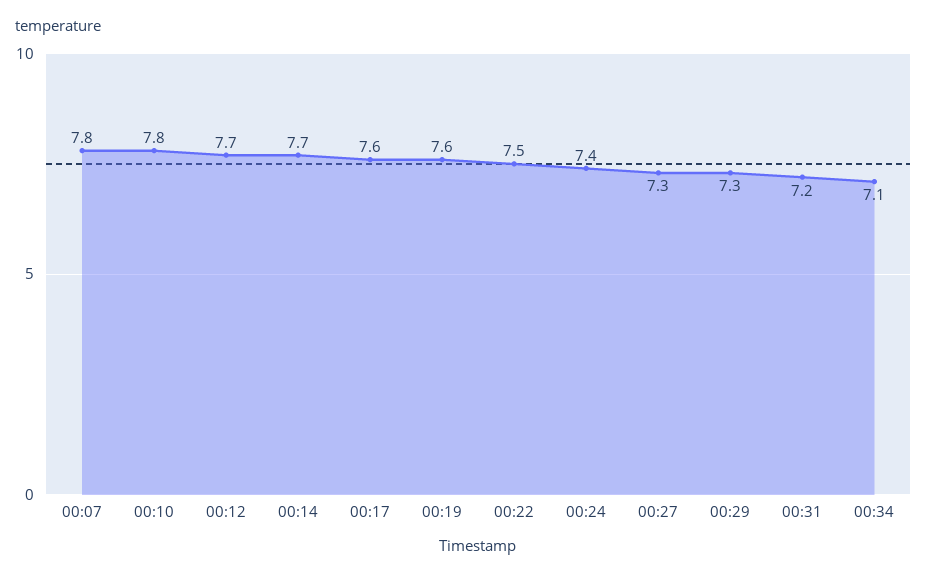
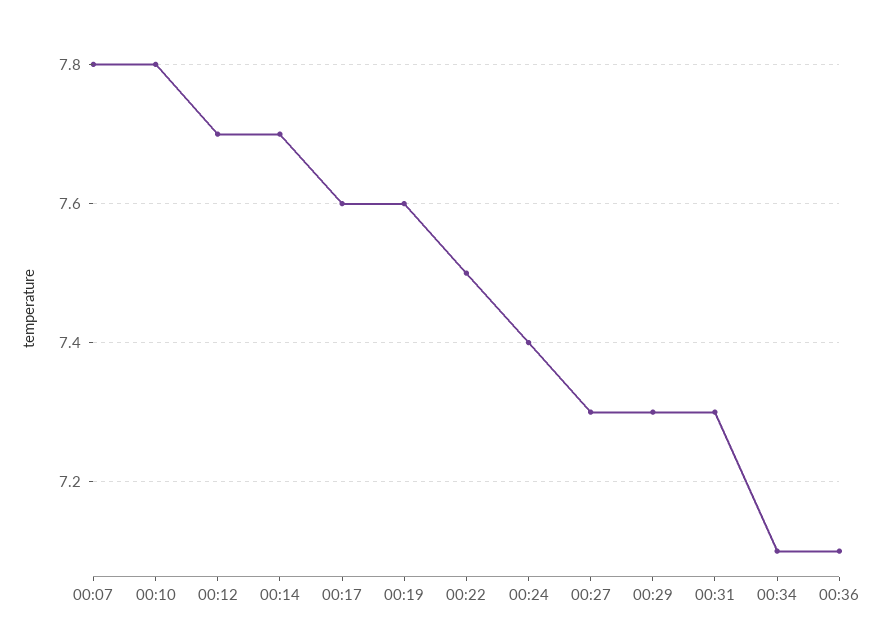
00:31: 7.2 -> 7.3
00:36: none -> 7.1

